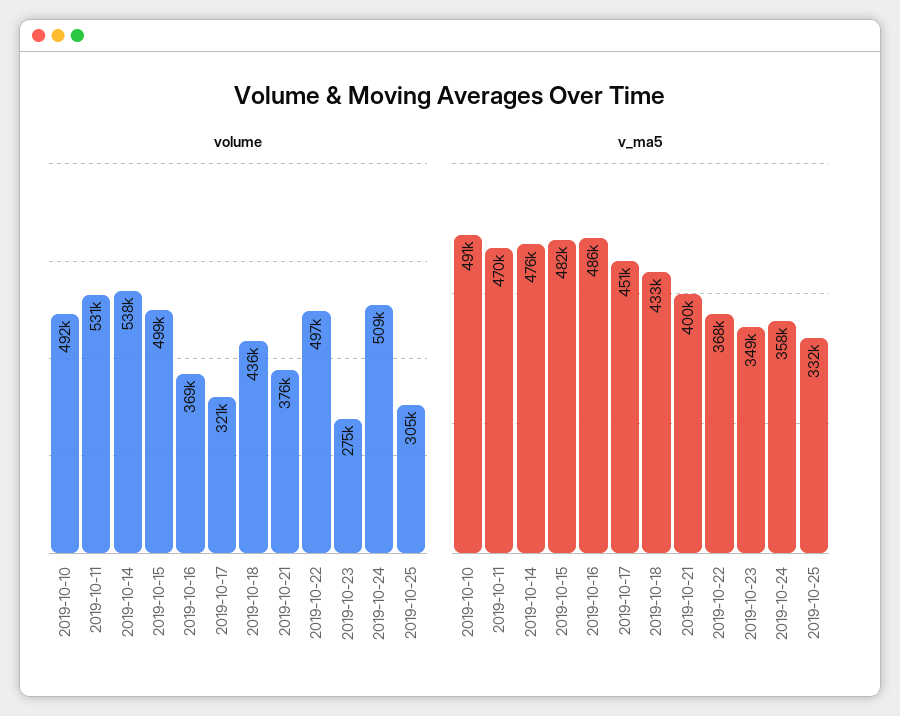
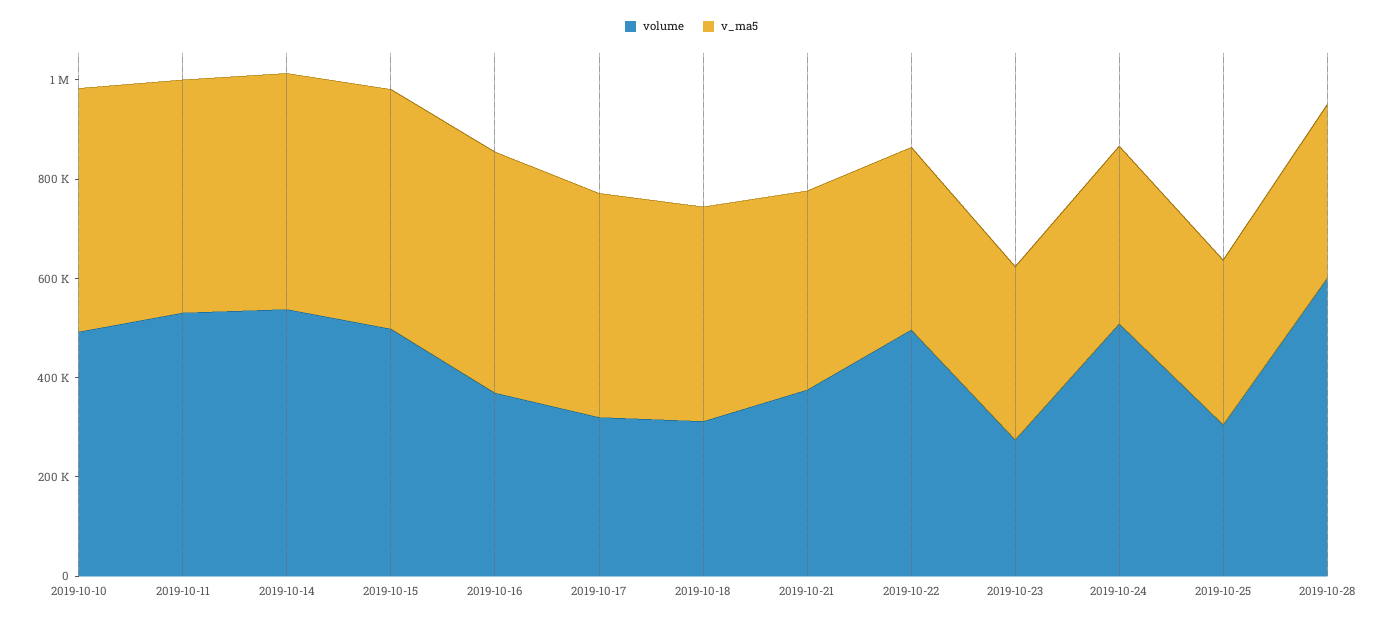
volume, 2019-10-18: 436000 -> 300000
volume, 2019-10-28: none -> 600000
v_ma5, 2019-10-28: none -> 350000

